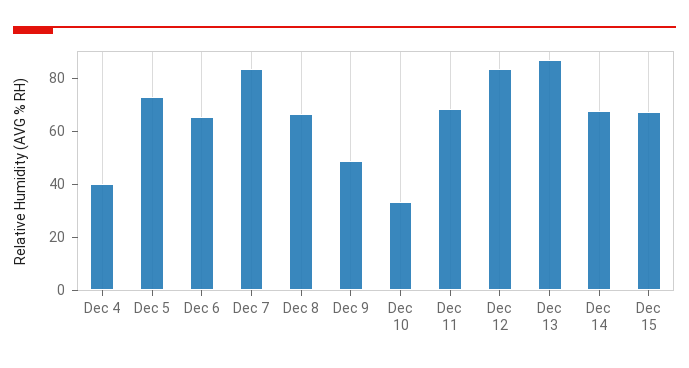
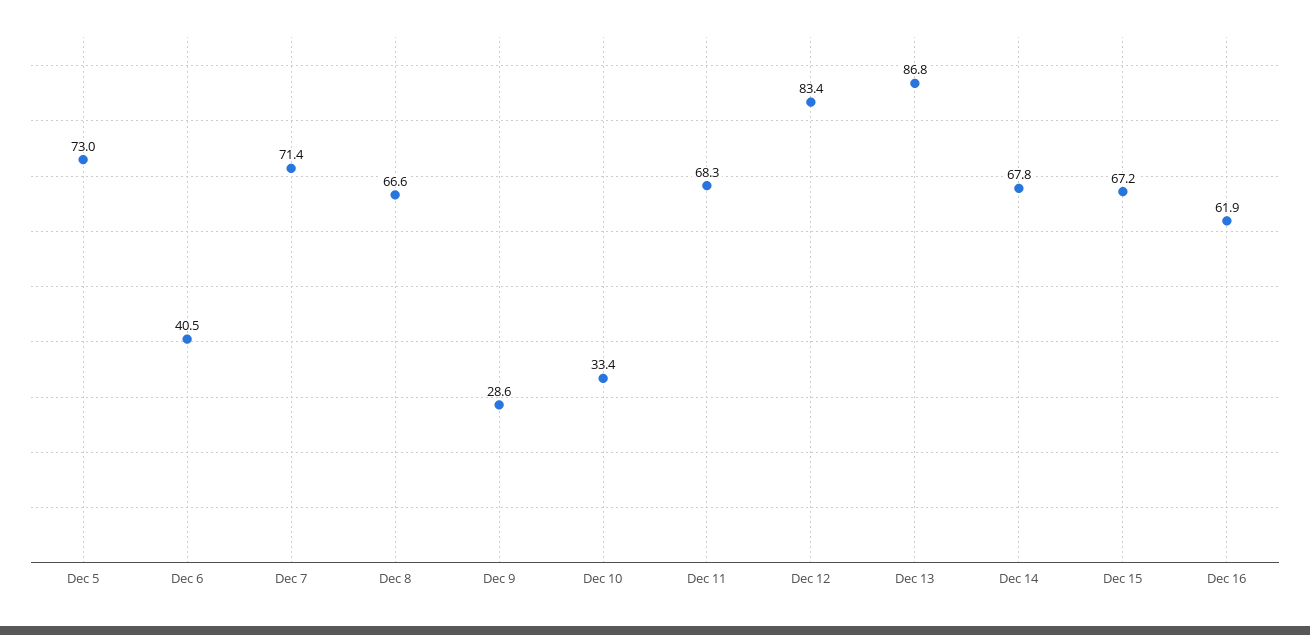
Dec 4: 40 -> none
Dec 6: 65 -> 40.5
Dec 7: 85 -> 71.4
Dec 9: 50 -> 28.6
Dec 16: none -> 61.9

